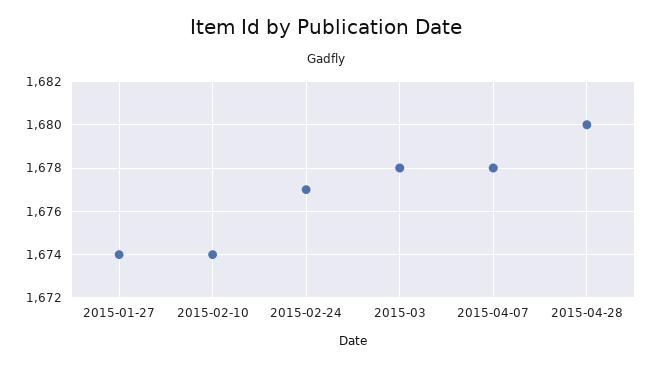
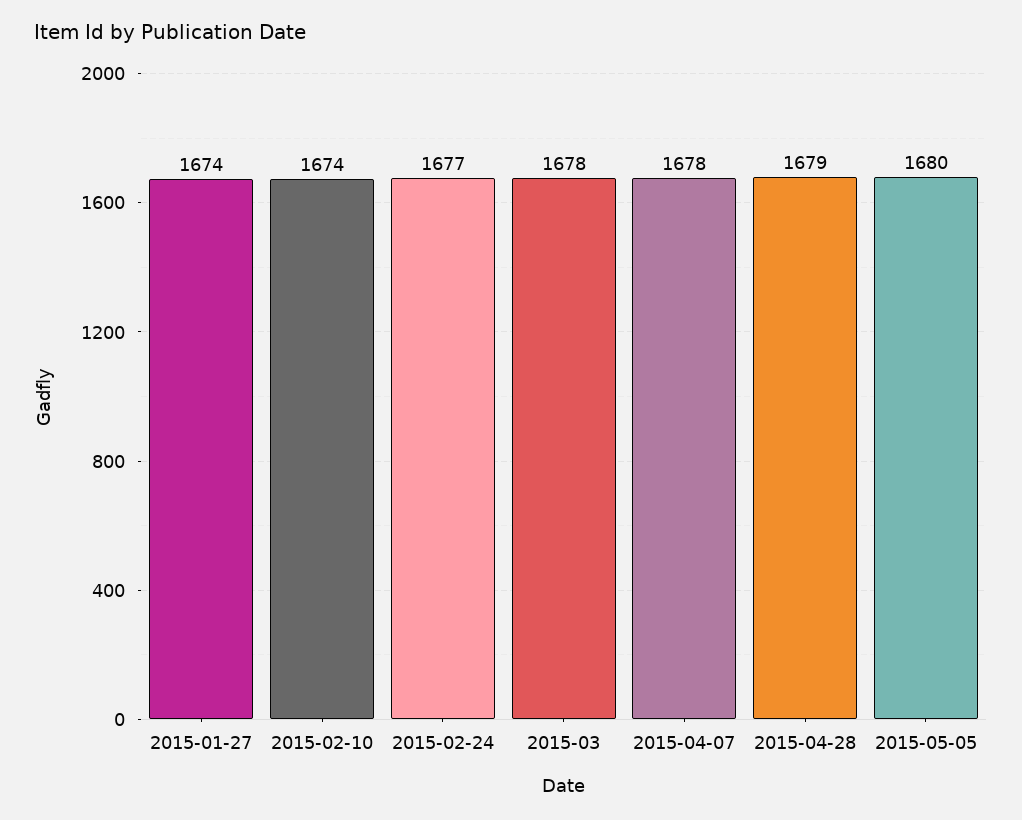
2015-04-28: 1680 -> 1679
2015-05-05: none -> 1680

